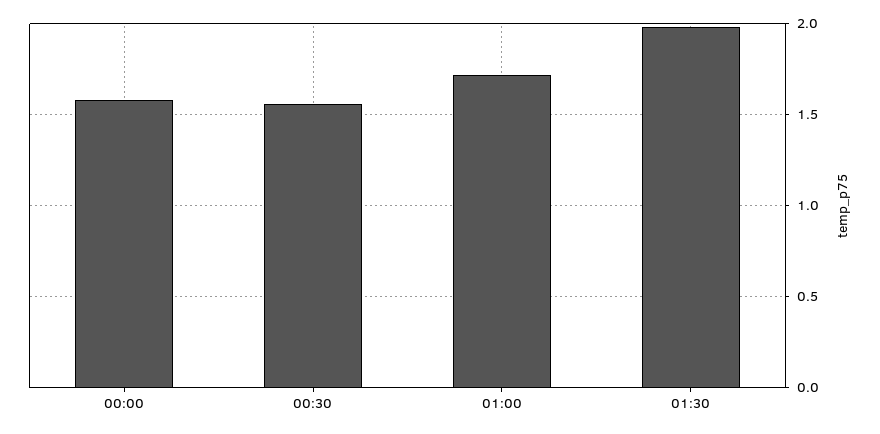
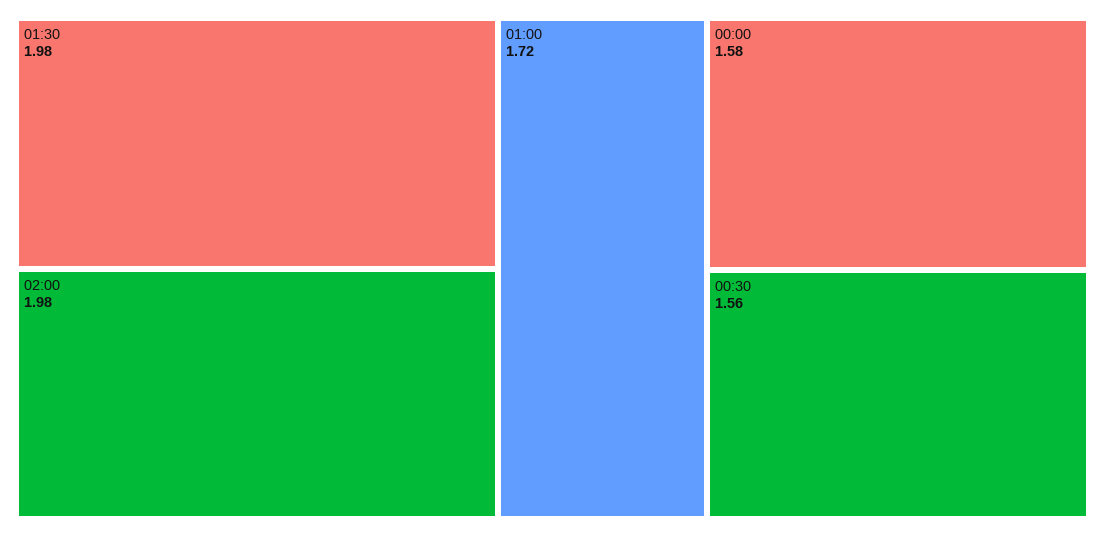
02:00: none -> 1.98

